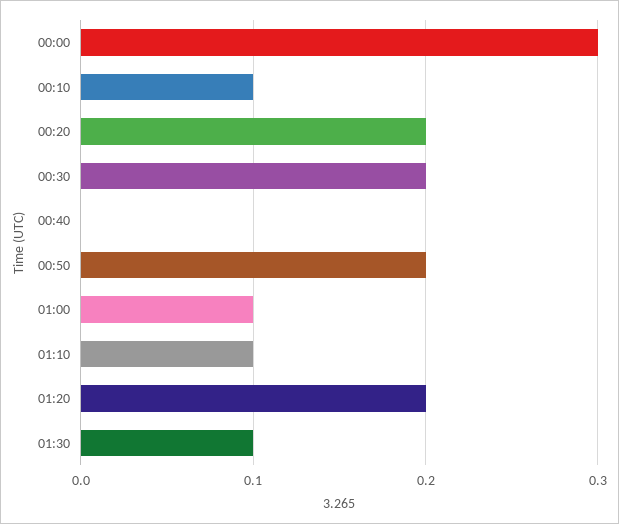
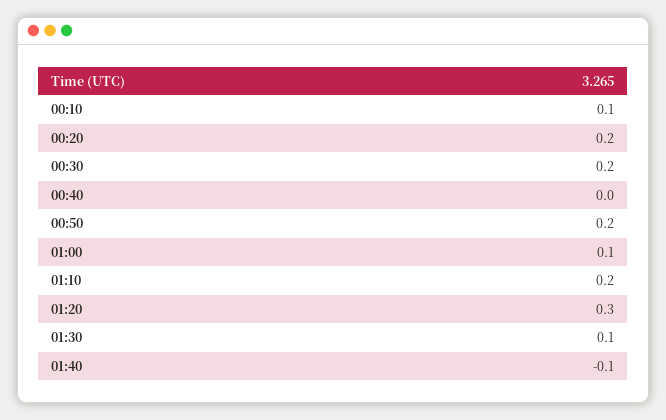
00:00: 0.3 -> none
01:10: 0.1 -> 0.2
01:20: 0.2 -> 0.3
01:40: none -> -0.1

